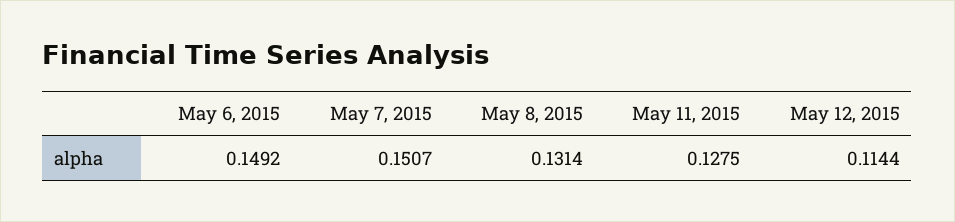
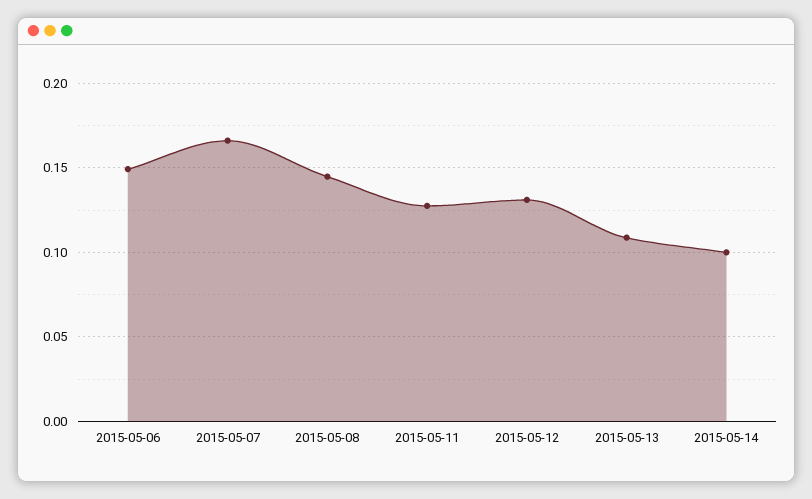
May 7, 2015: 0.1507 -> 0.165
May 8, 2015: 0.1314 -> 0.145
May 12, 2015: 0.1144 -> 0.13
2015-05-13: none -> 0.11
2015-05-14: none -> 0.1

